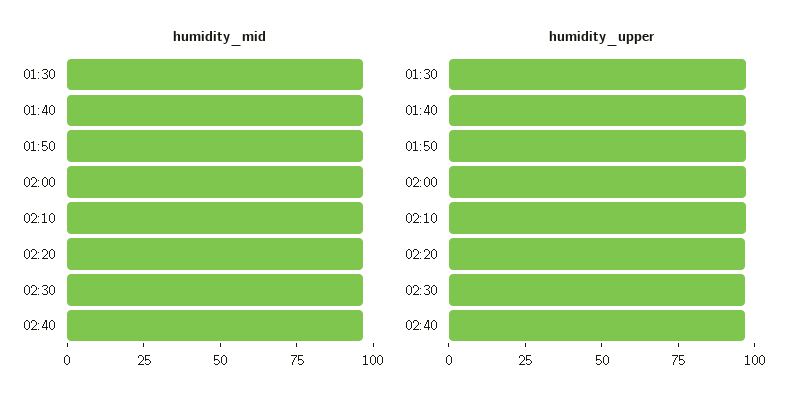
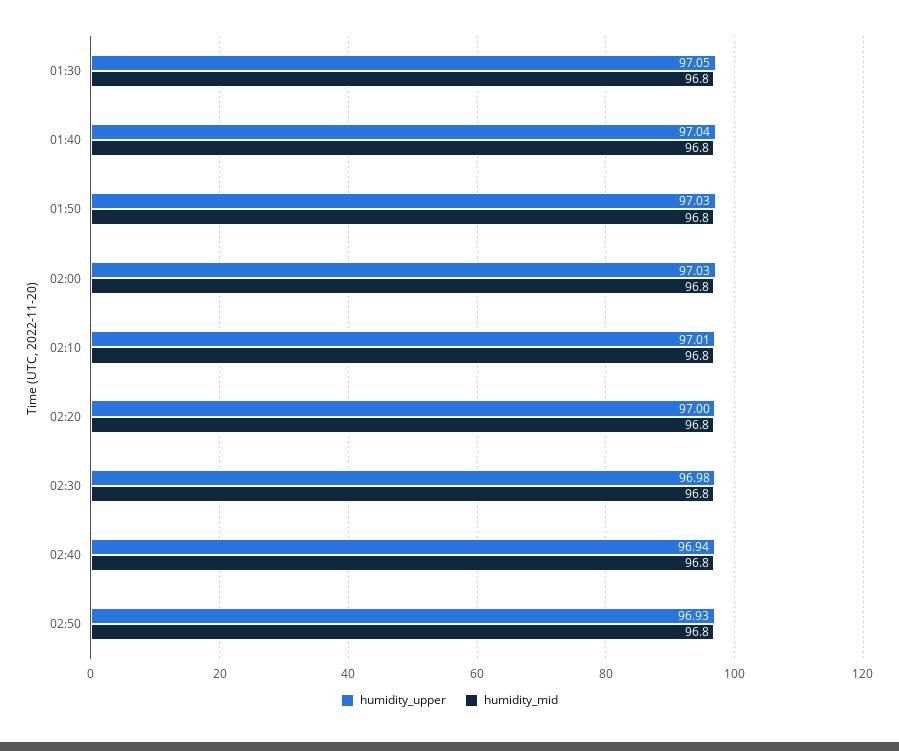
humidity_upper, 02:50: none -> 96.93
humidity_mid, 02:50: none -> 96.8

